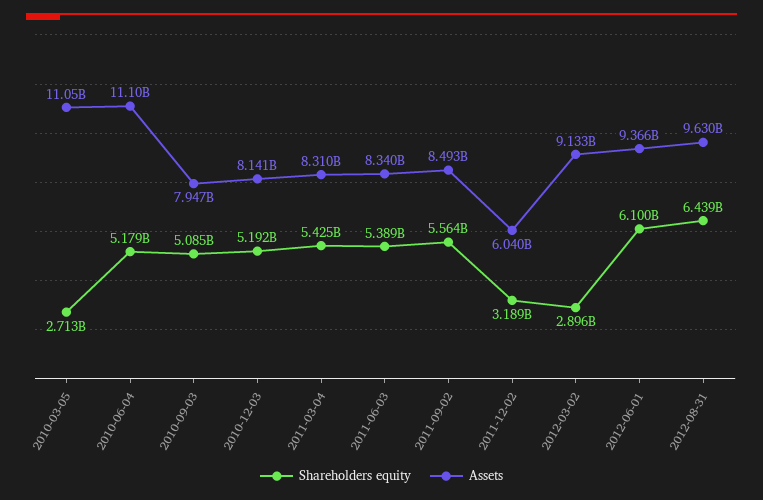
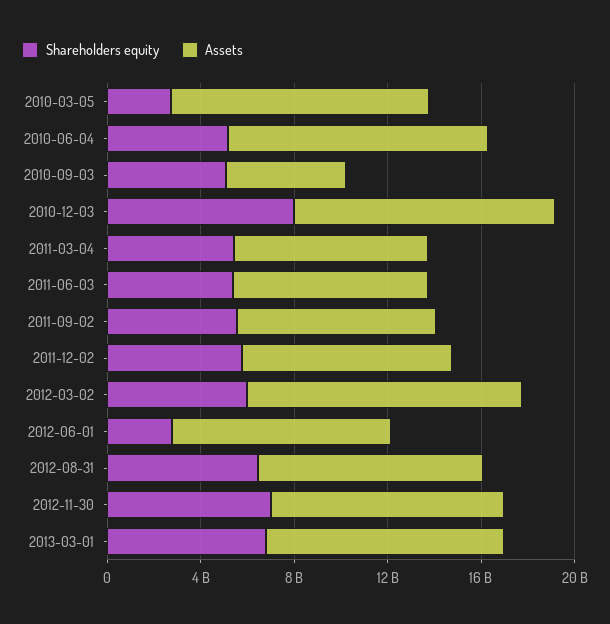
Assets, 2010-09-03: 7947000000 -> 5000000000
Shareholders equity, 2010-12-03: 5192000000 -> 8000000000
Assets, 2010-12-03: 8141000000 -> 11000000000
Shareholders equity, 2011-12-02: 3189000000 -> 6000000000
Assets, 2011-12-02: 6040000000 -> 9000000000
Shareholders equity, 2012-03-02: 2896000000 -> 6000000000
Assets, 2012-03-02: 9133000000 -> 12000000000
Shareholders equity, 2012-06-01: 6100000000 -> 3000000000
Shareholders equity, 2012-11-30: none -> 7000000000
Assets, 2012-11-30: none -> 10000000000
Shareholders equity, 2013-03-01: none -> 7000000000
Assets, 2013-03-01: none -> 10000000000

